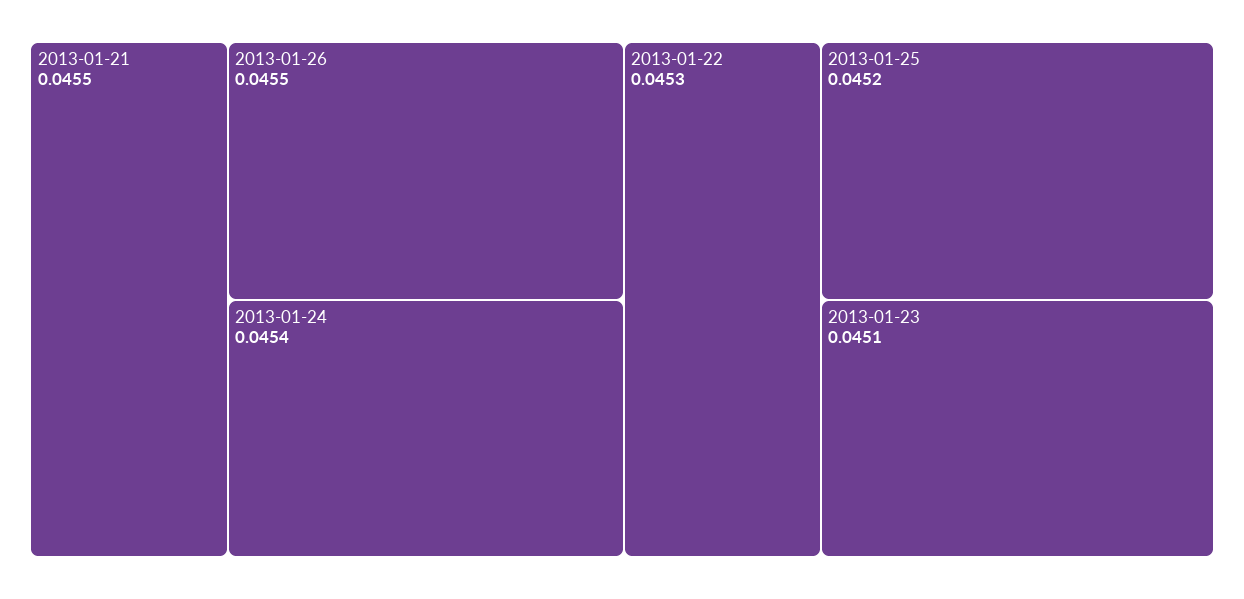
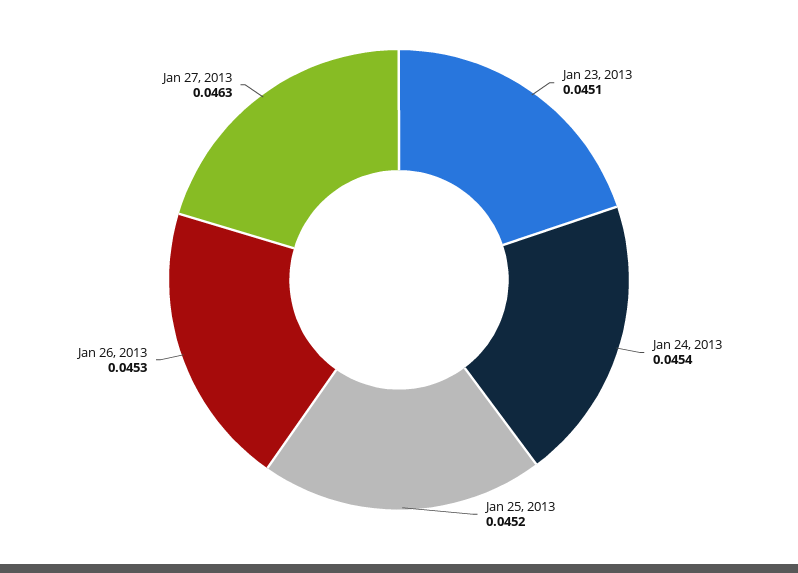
2013-01-21: 0.0455 -> none
2013-01-26: 0.0455 -> 0.0453
2013-01-22: 0.0453 -> none
Jan 27, 2013: none -> 0.0463

